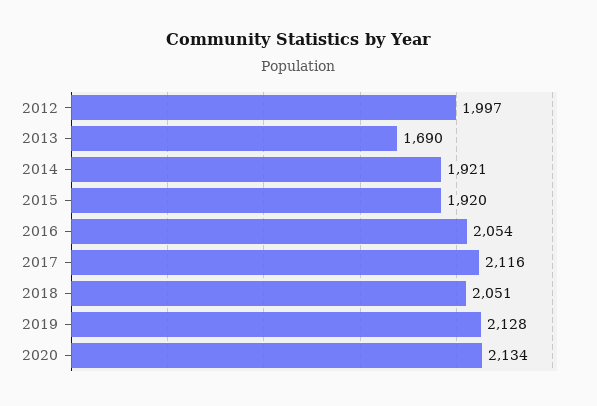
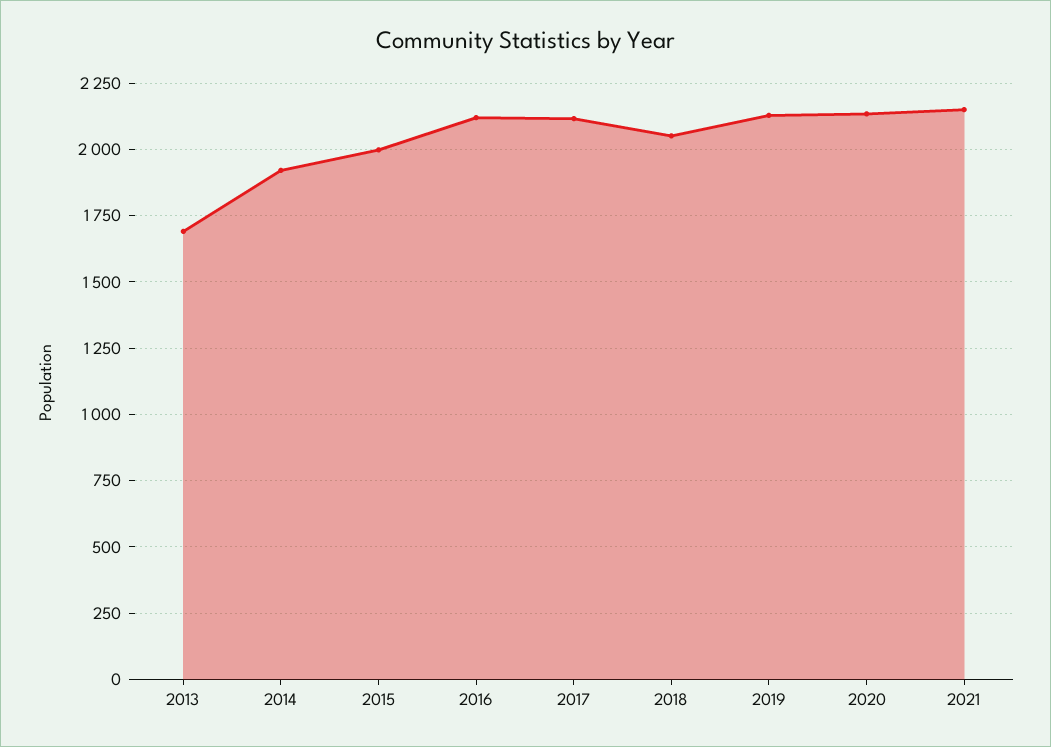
2012: 1997 -> none
2015: 1920 -> 2000
2016: 2054 -> 2125
2021: none -> 2150

